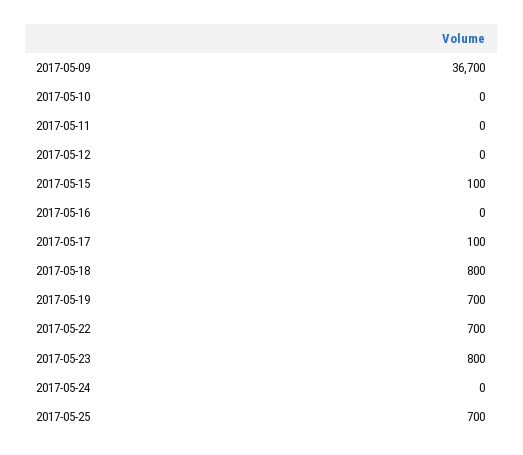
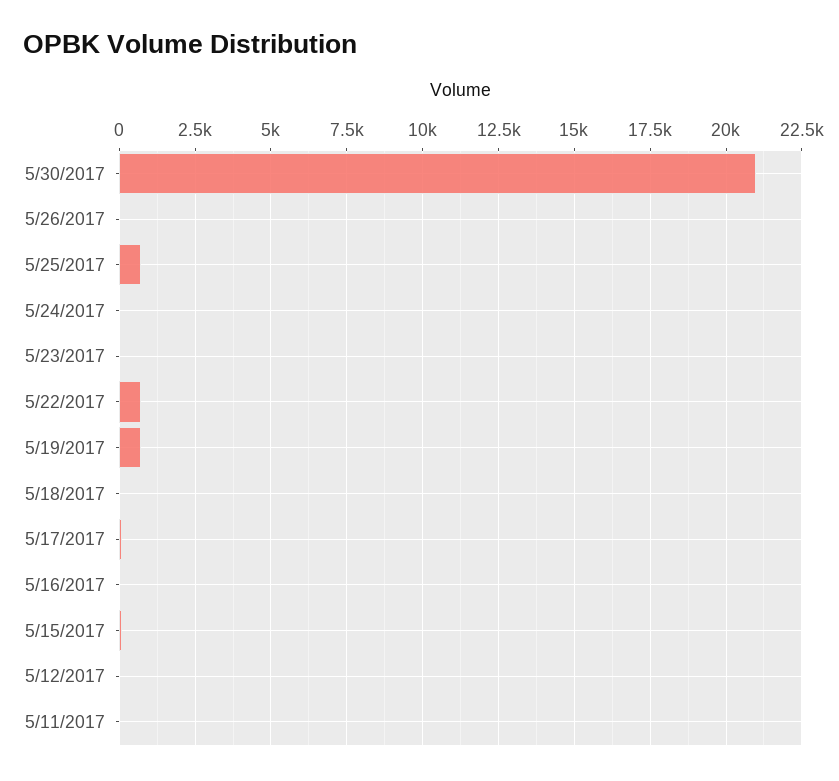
2017-05-09: 36700 -> none
2017-05-10: 0 -> none
2017-05-18: 800 -> 0
2017-05-23: 800 -> 0
5/30/2017: none -> 21000
5/26/2017: none -> 0

